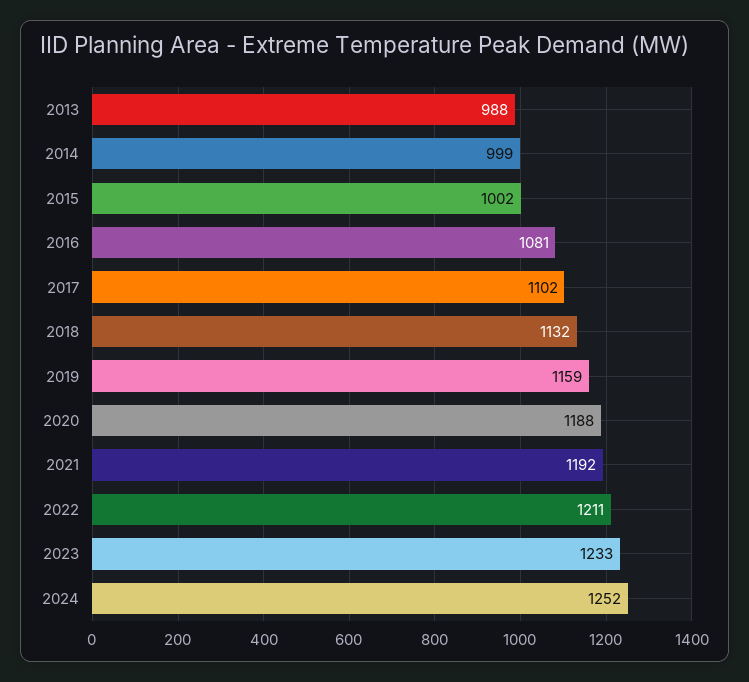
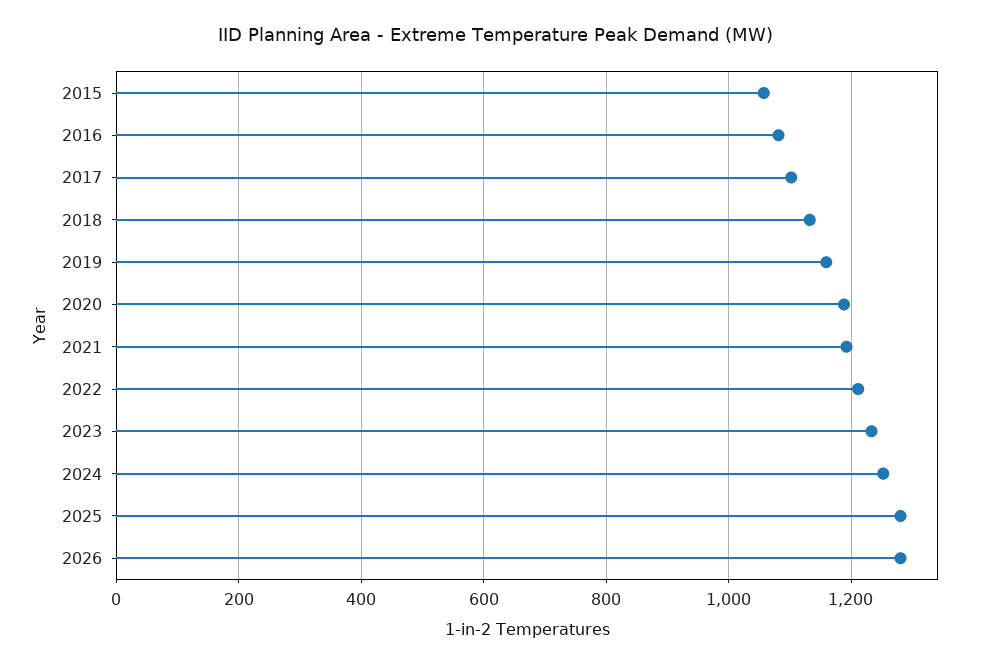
2013: 988 -> none
2014: 999 -> none
2015: 1002 -> 1060
2025: none -> 1280
2026: none -> 1280

